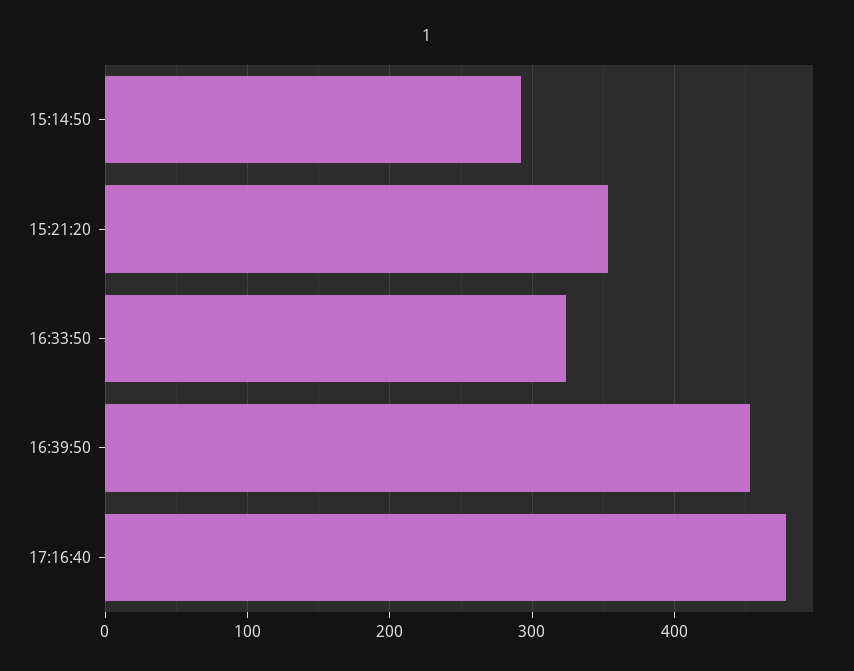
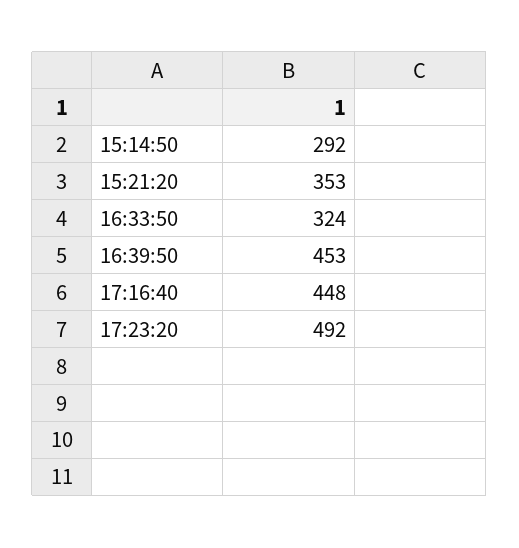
17:16:40: 480 -> 448
17:23:20: none -> 492

